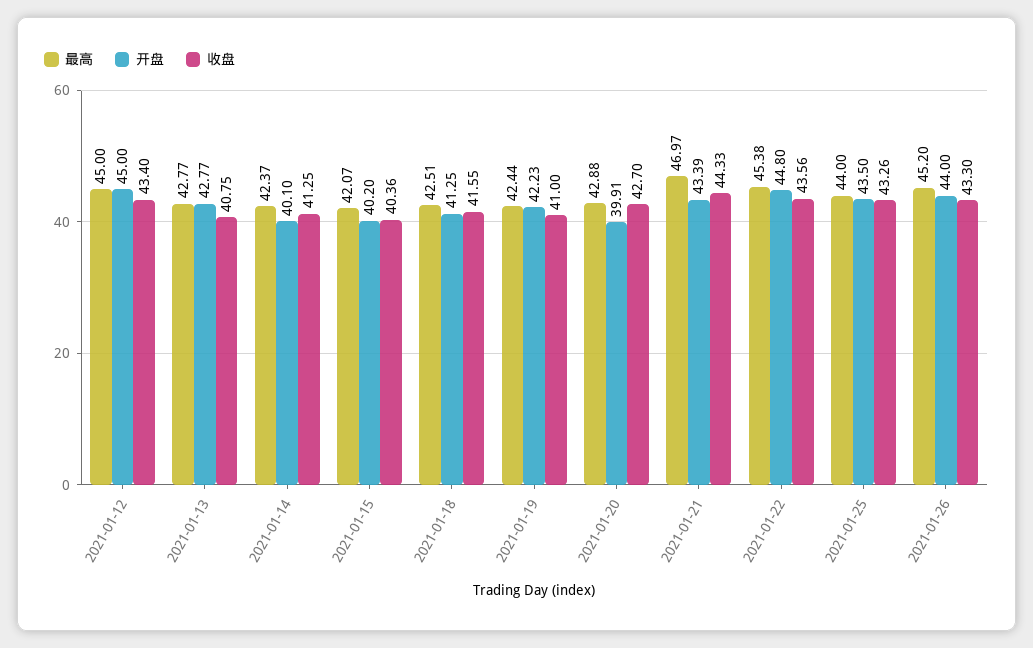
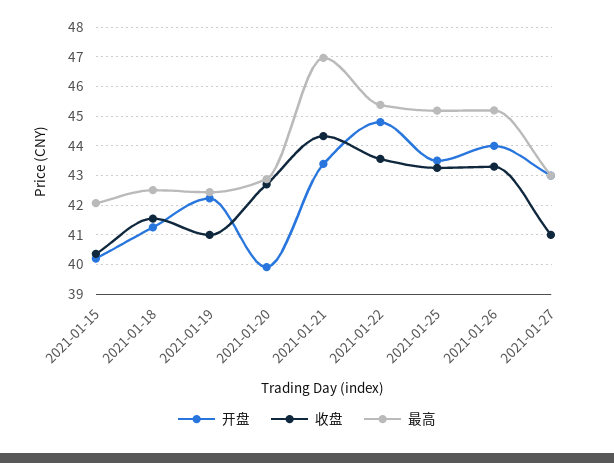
最高, 2021-01-12: 45 -> none
开盘, 2021-01-12: 45 -> none
收盘, 2021-01-12: 43.4 -> none
最高, 2021-01-13: 42.77 -> none
开盘, 2021-01-13: 42.77 -> none
收盘, 2021-01-13: 40.75 -> none
最高, 2021-01-14: 42.37 -> none
开盘, 2021-01-14: 40.1 -> none
收盘, 2021-01-14: 41.25 -> none
最高, 2021-01-25: 44 -> 45.25
开盘, 2021-01-27: none -> 43
收盘, 2021-01-27: none -> 41
最高, 2021-01-27: none -> 43

